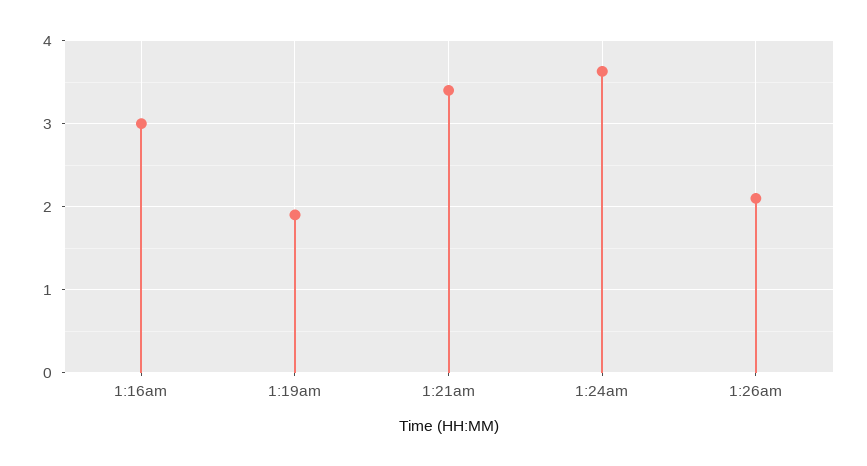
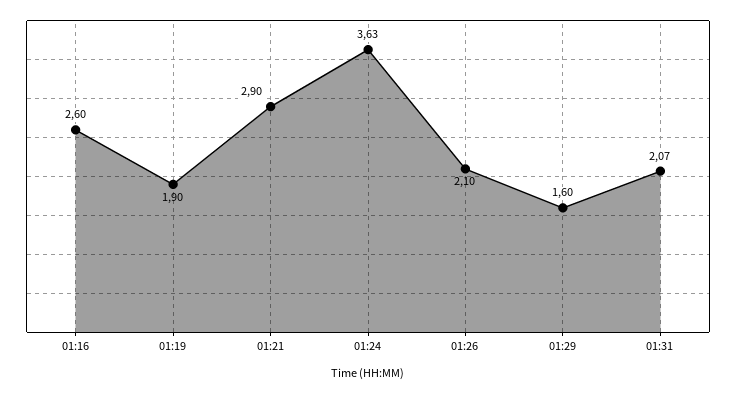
1:16am: 3 -> 2.6
1:21am: 3.4 -> 2.9
01:29: none -> 1.6
01:31: none -> 2.07

